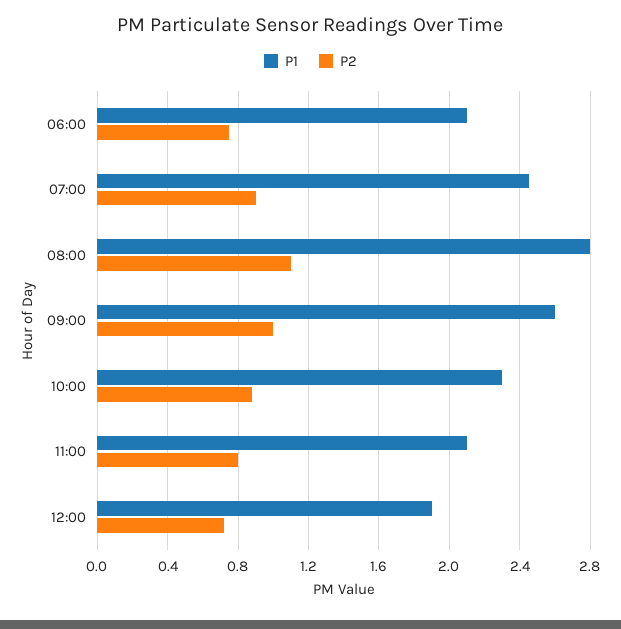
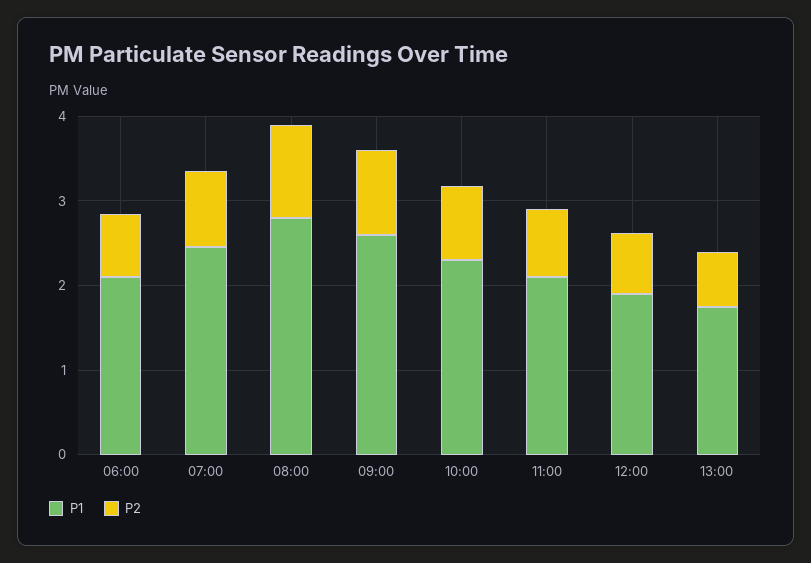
P1, 13:00: none -> 1.8
P2, 13:00: none -> 0.6

